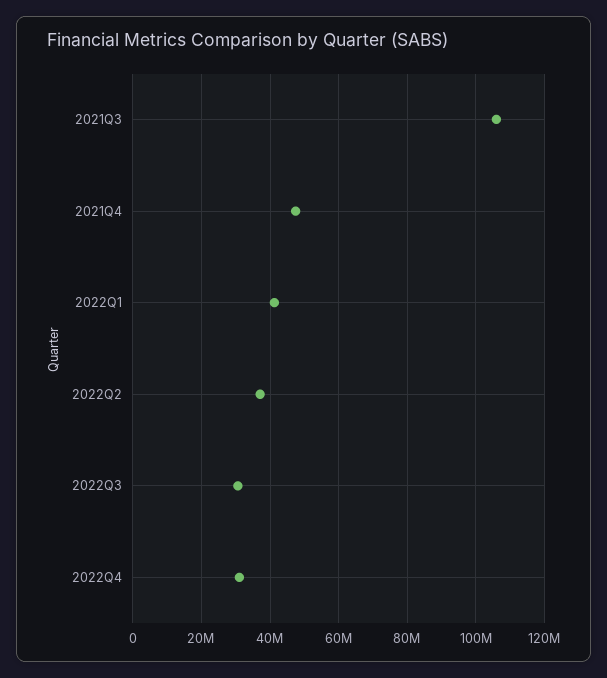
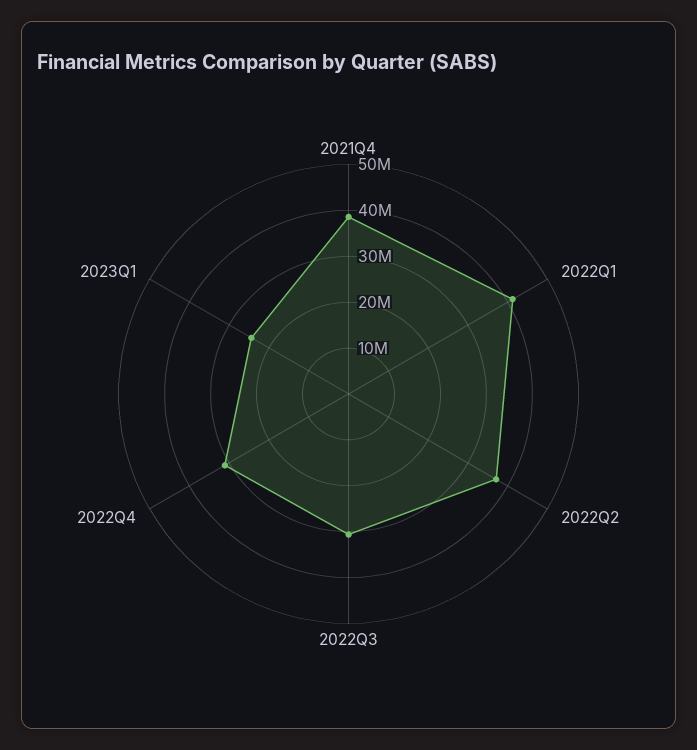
2021Q3: 106000000 -> none
2021Q4: 48000000 -> 38000000
2023Q1: none -> 24000000

